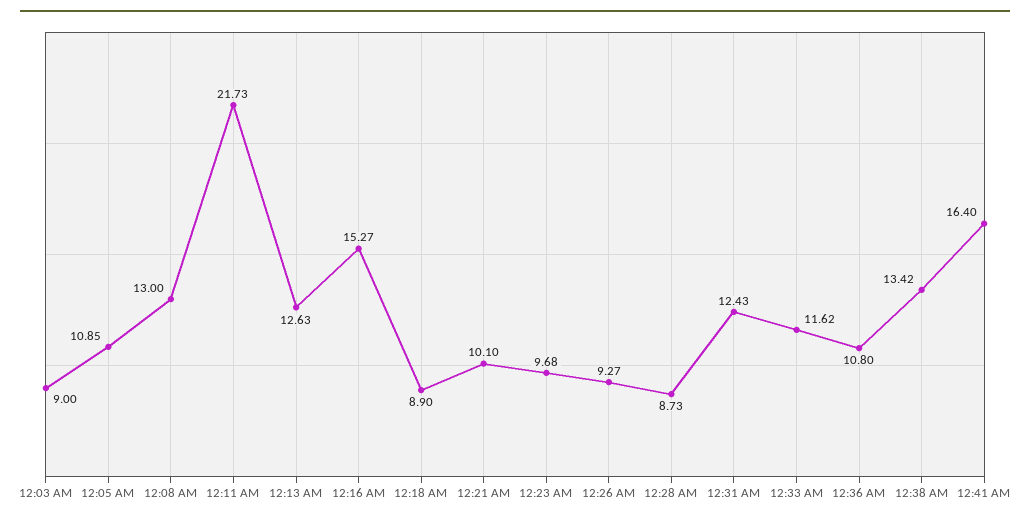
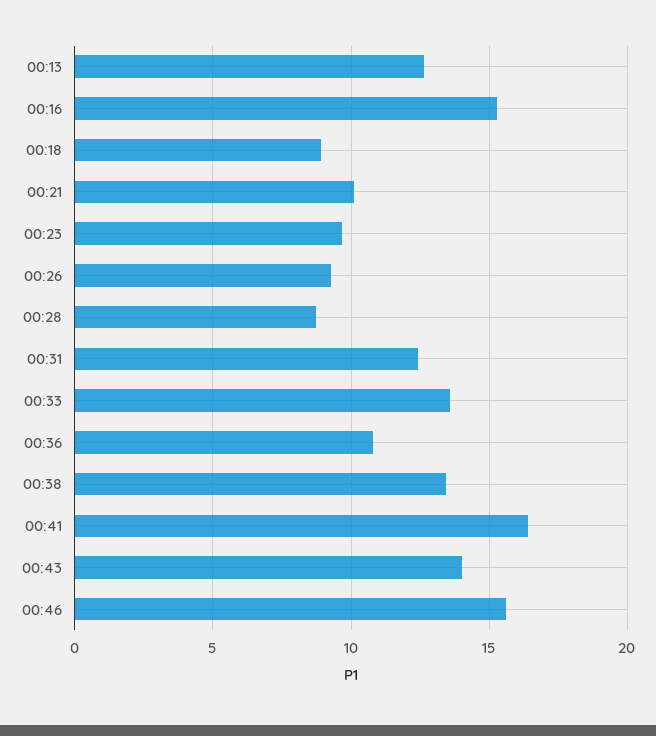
12:03 AM: 9 -> none
12:05 AM: 10.85 -> none
12:08 AM: 13 -> none
12:11 AM: 21.73 -> none
12:33 AM: 11.62 -> 13.5
00:43: none -> 14
00:46: none -> 15.5

